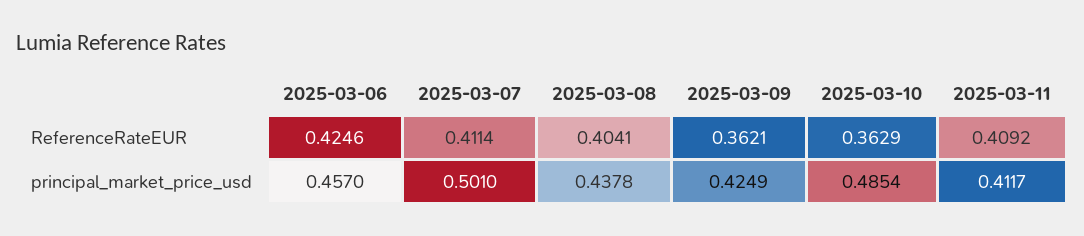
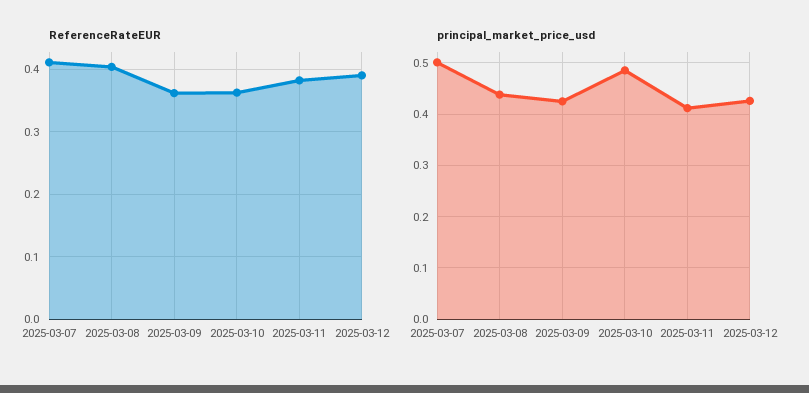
ReferenceRateEUR, 2025-03-06: 0.4246 -> none
ReferenceRateEUR, 2025-03-11: 0.4092 -> 0.38
principal_market_price_usd, 2025-03-06: 0.457 -> none
ReferenceRateEUR, 2025-03-12: none -> 0.39
principal_market_price_usd, 2025-03-12: none -> 0.42

